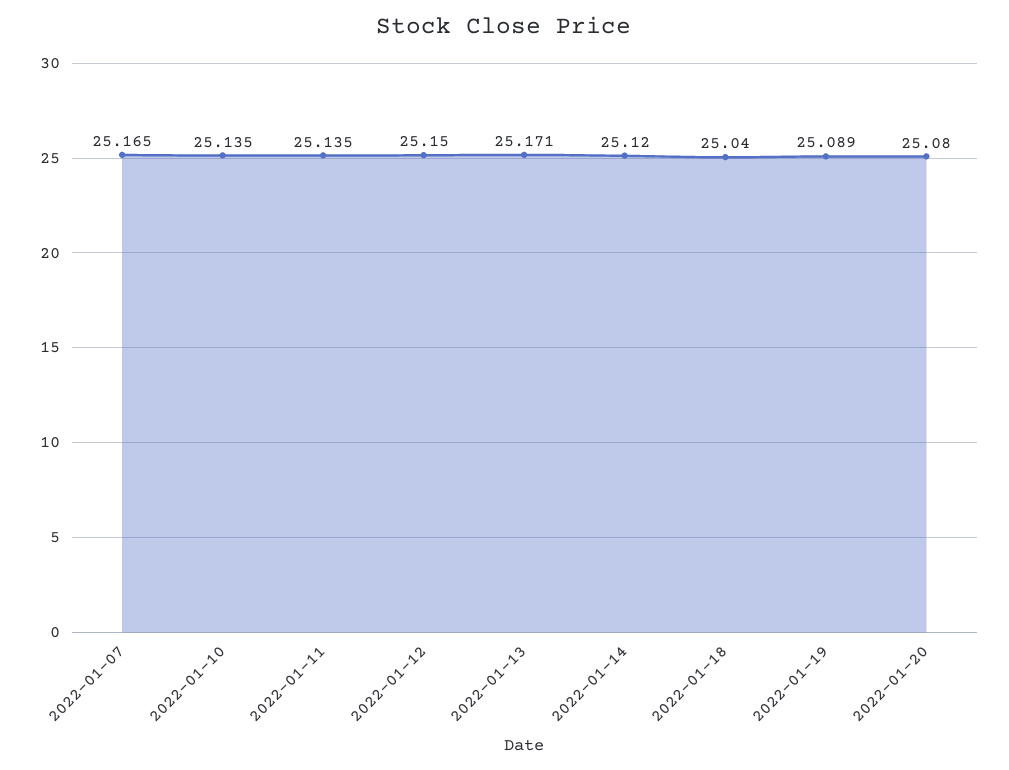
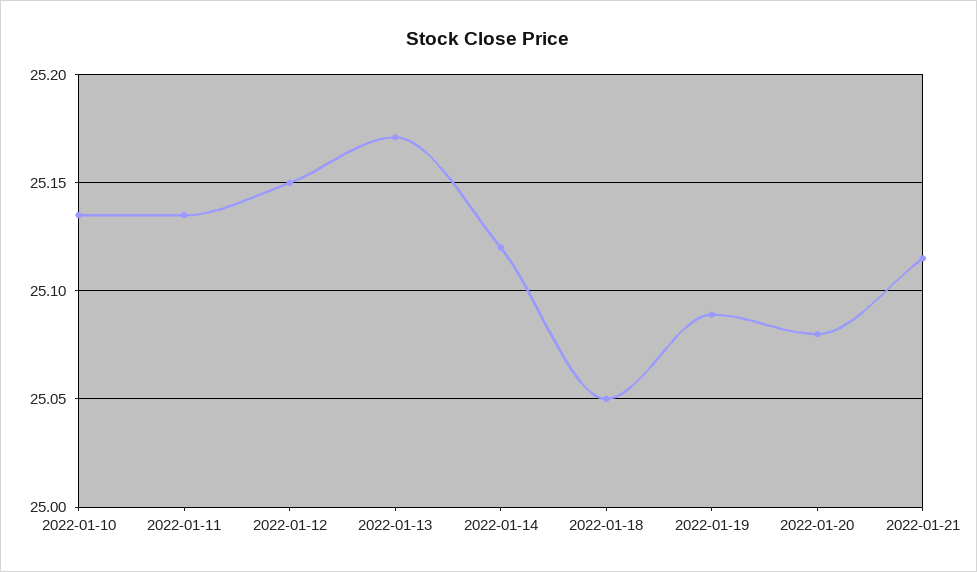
2022-01-07: 25.165 -> none
2022-01-18: 25.04 -> 25.05
2022-01-21: none -> 25.115

